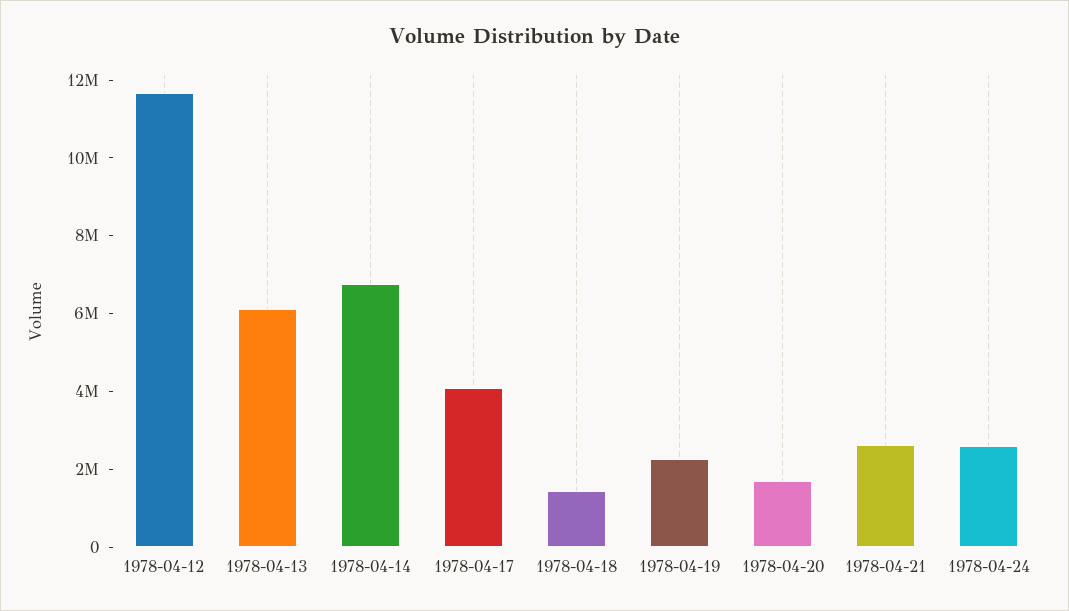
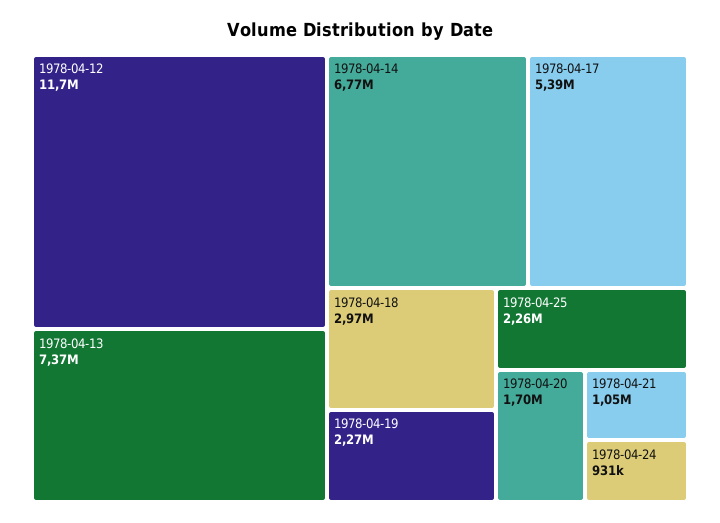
1978-04-13: 6000000 -> 7370000
1978-04-17: 4000000 -> 5390000
1978-04-18: 1500000 -> 2970000
1978-04-21: 2500000 -> 1050000
1978-04-24: 2500000 -> 931000
1978-04-25: none -> 2260000

